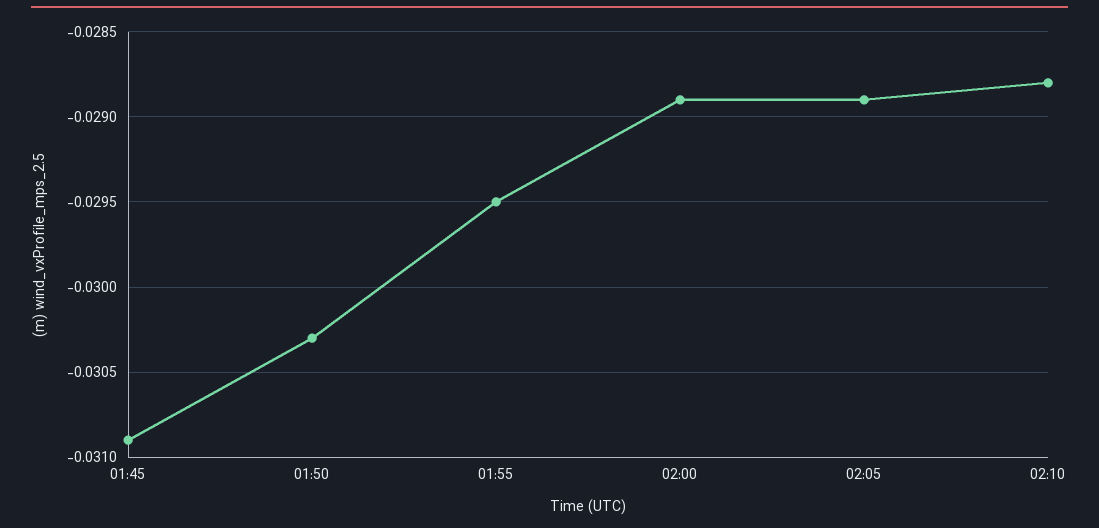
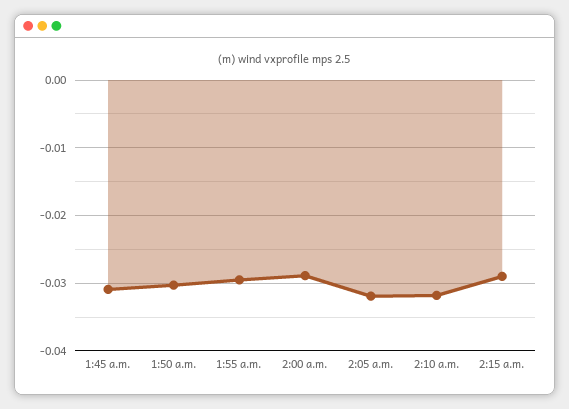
02:05: -0.0289 -> -0.032
02:10: -0.0288 -> -0.032
2:15 a.m.: none -> -0.029

